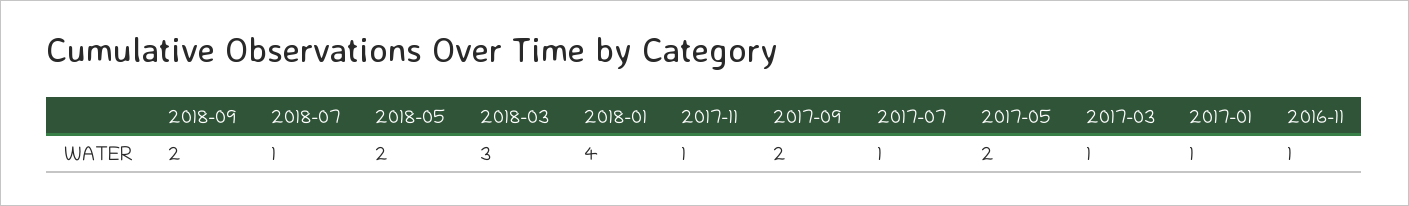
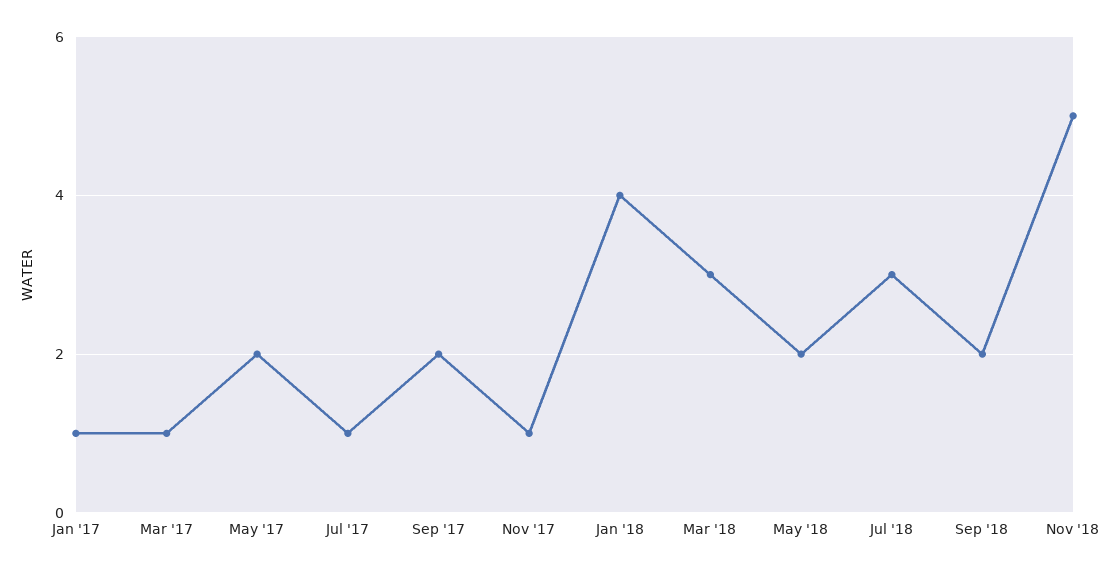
2018-07: 1 -> 3
2016-11: 1 -> none
Nov '18: none -> 5

